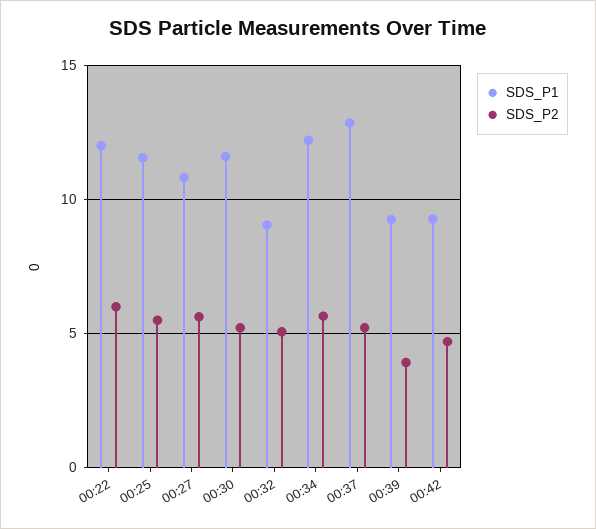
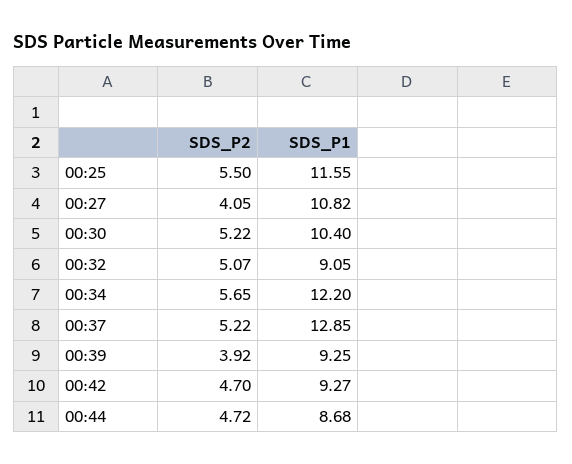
SDS_P1, 00:22: 12 -> none
SDS_P2, 00:22: 6 -> none
SDS_P2, 00:27: 5.5 -> 4.05
SDS_P1, 00:30: 11.5 -> 10.4
SDS_P2, 00:44: none -> 4.72
SDS_P1, 00:44: none -> 8.68

